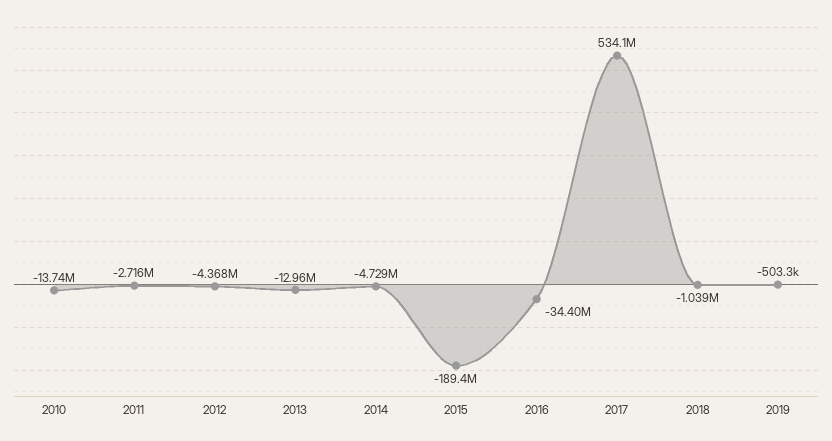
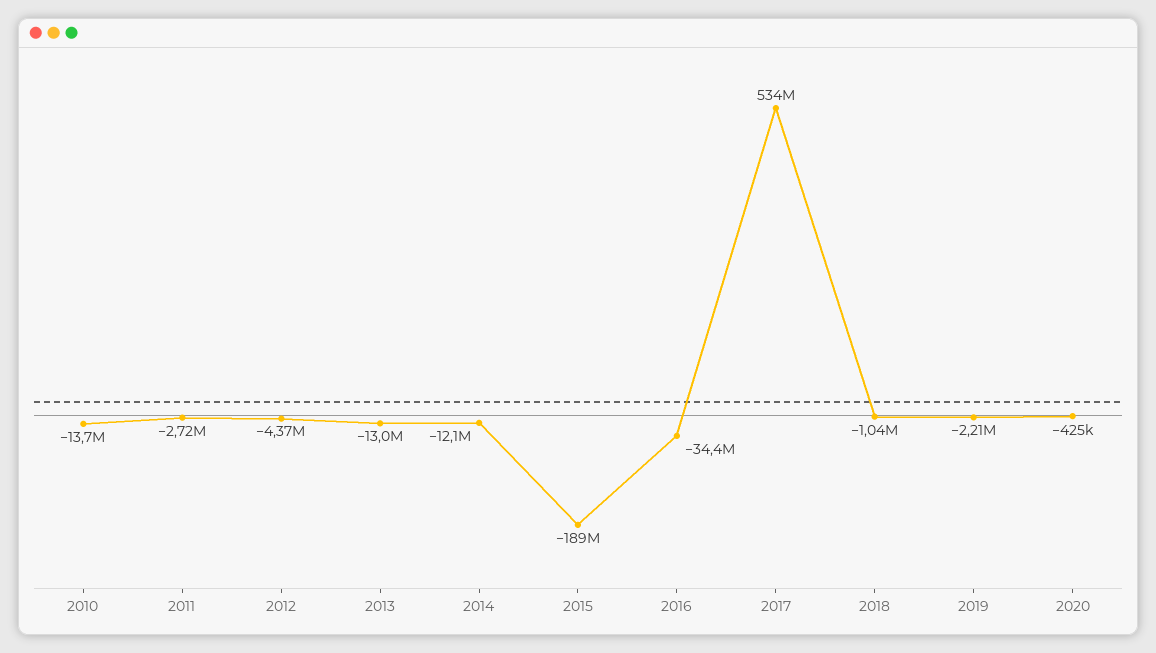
2014: -4729000 -> -12100000
2019: -503300 -> -2210000
2020: none -> -425000

